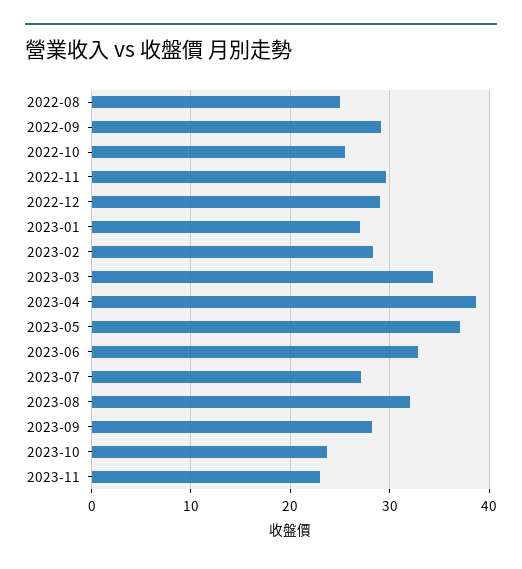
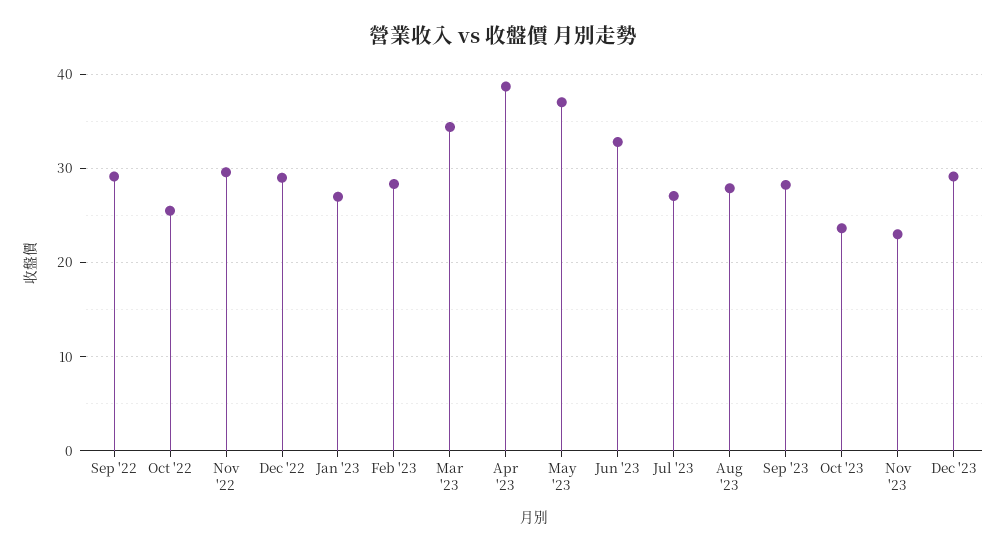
2022-08: 25 -> none
2023-08: 32 -> 28
Dec '23: none -> 29

